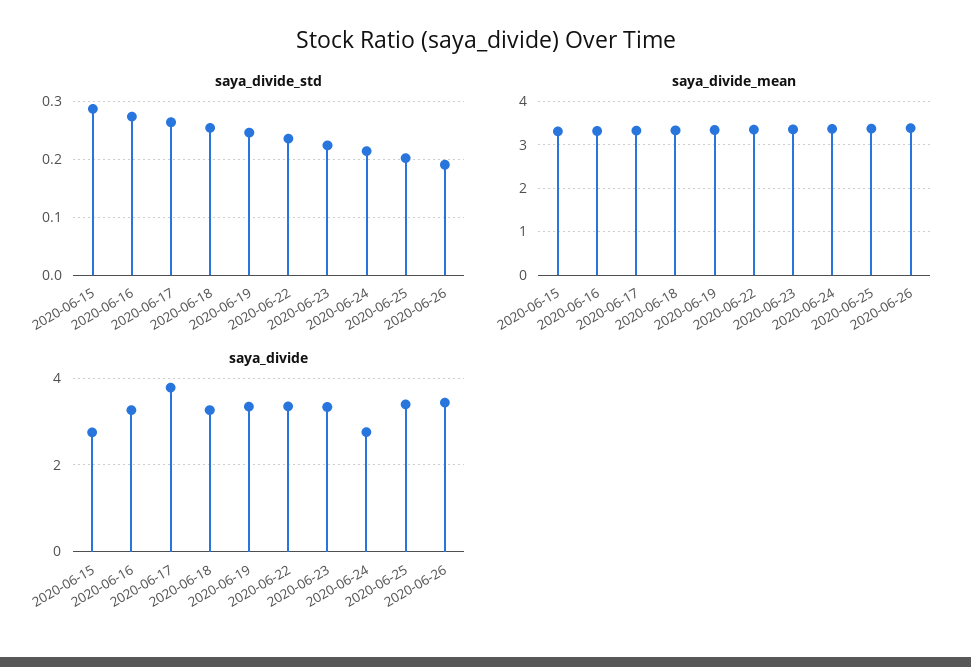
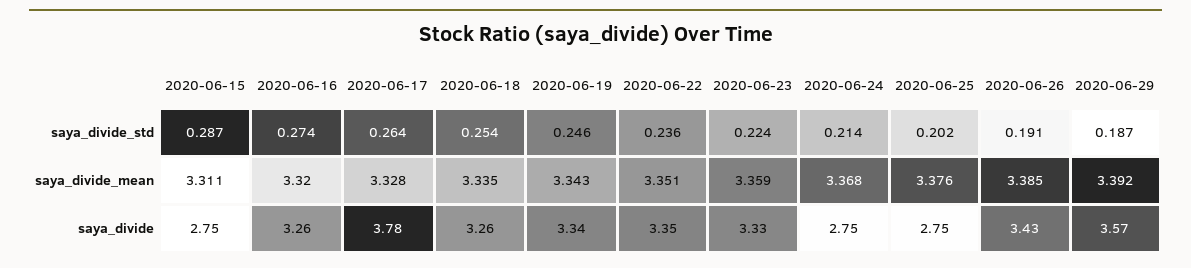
saya_divide, 2020-06-25: 3.4 -> 2.75
saya_divide_std, 2020-06-29: none -> 0.187
saya_divide_mean, 2020-06-29: none -> 3.392
saya_divide, 2020-06-29: none -> 3.57

